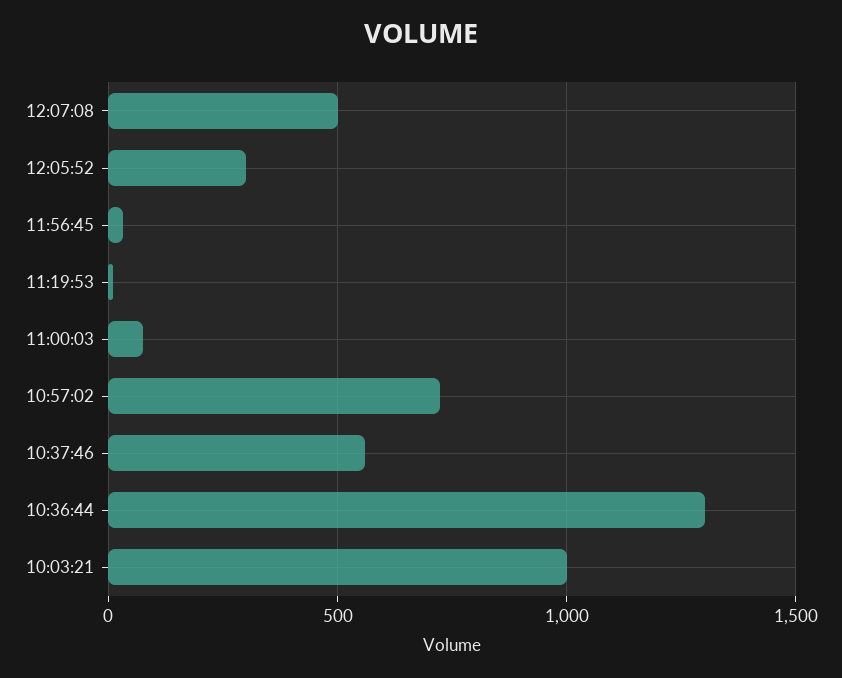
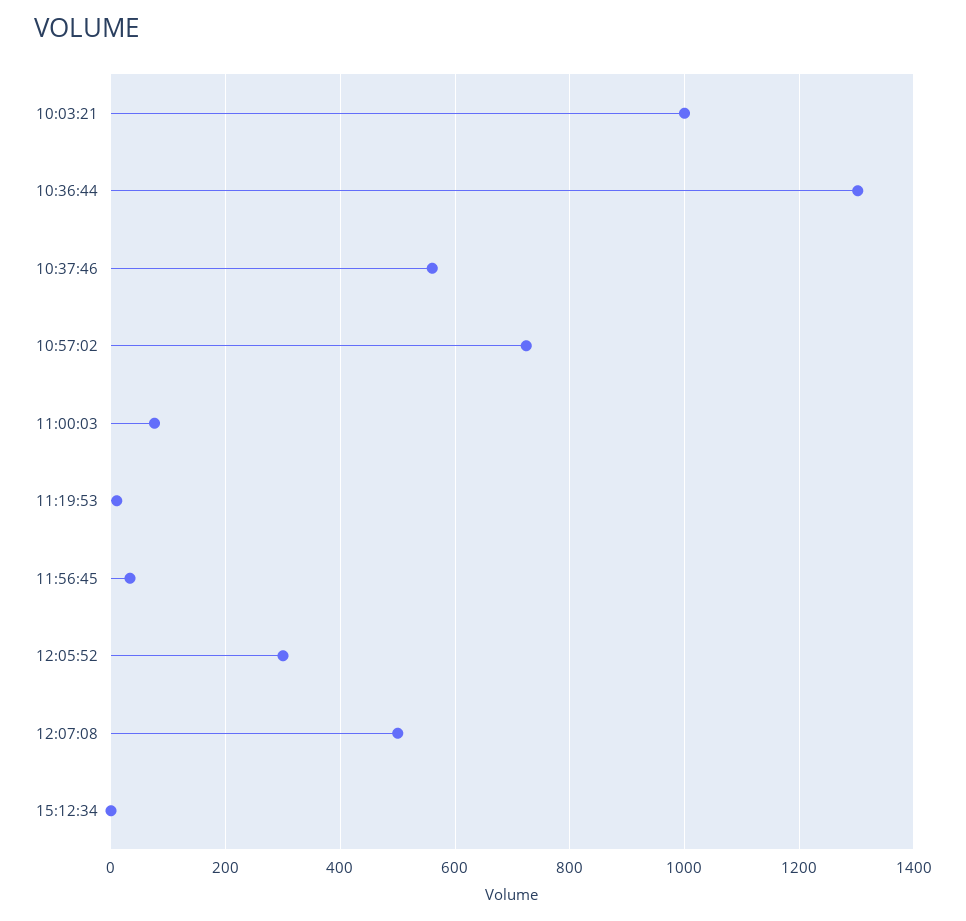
15:12:34: none -> 0

